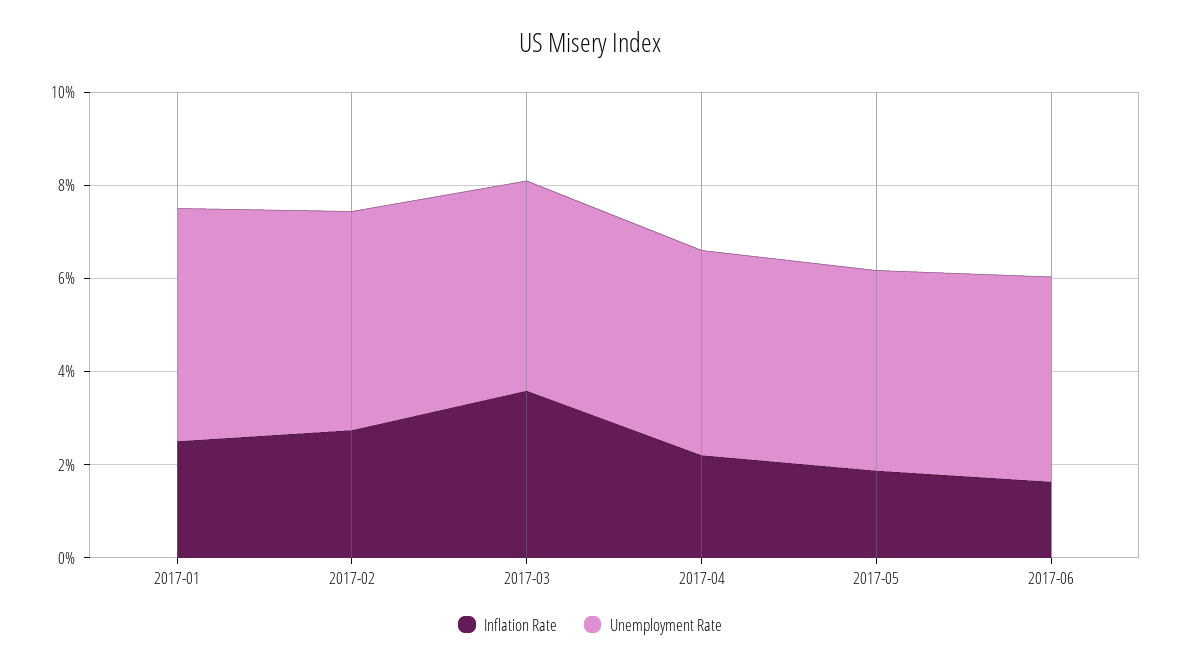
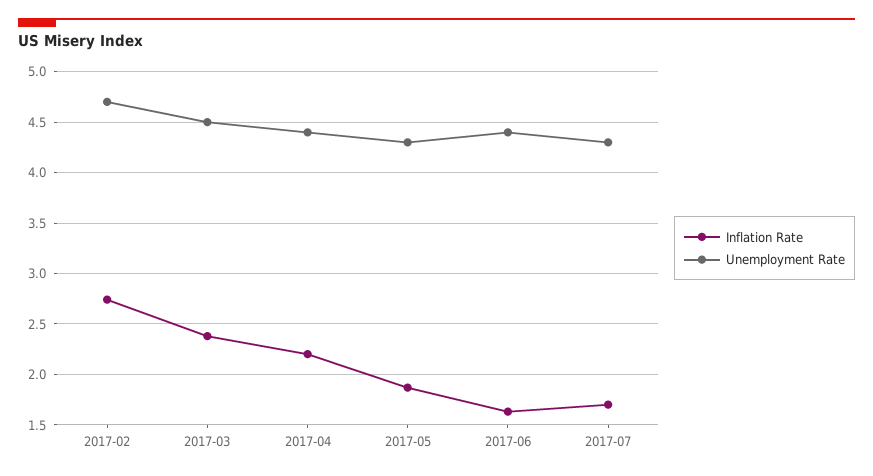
Inflation Rate, 2017-01: 2.5 -> none
Unemployment Rate, 2017-01: 5 -> none
Inflation Rate, 2017-03: 3.5 -> 2.4
Inflation Rate, 2017-07: none -> 1.7
Unemployment Rate, 2017-07: none -> 4.3

